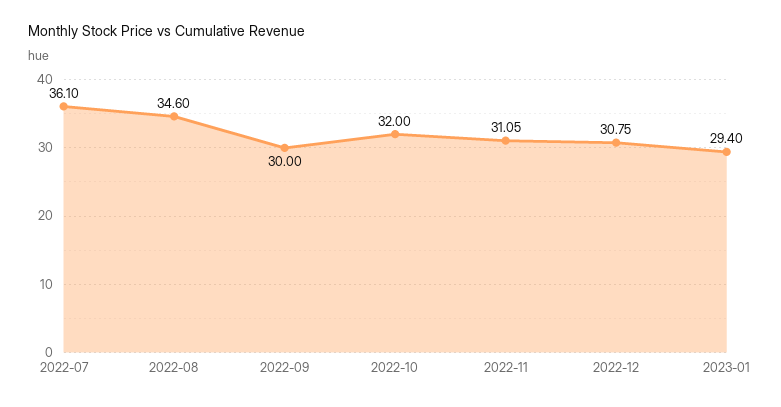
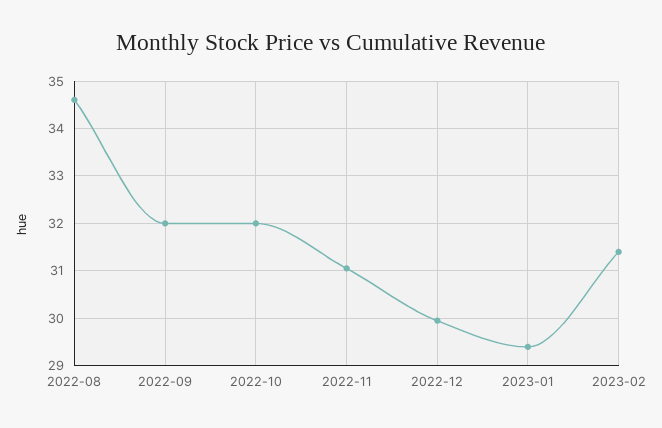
2022-07: 36.1 -> none
2022-09: 30 -> 32
2022-12: 30.75 -> 30
2023-02: none -> 31.4

